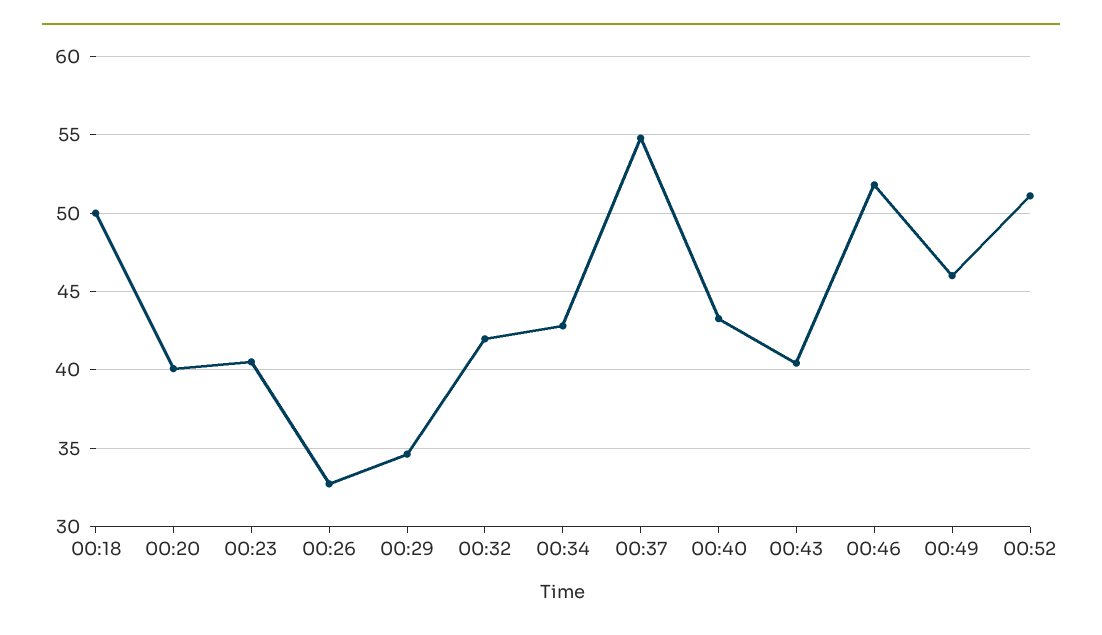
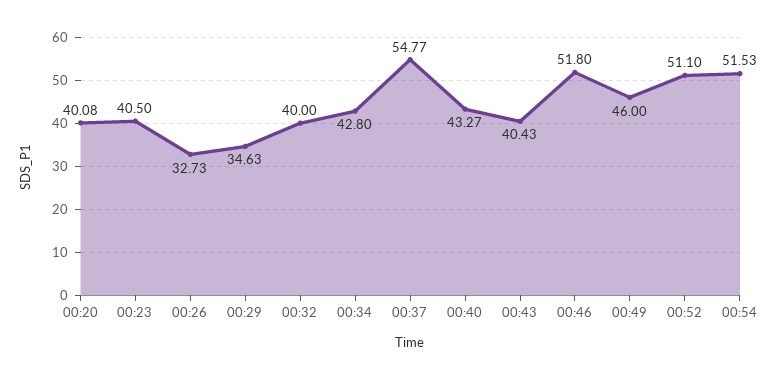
00:18: 50 -> none
00:32: 42 -> 40
00:54: none -> 51.53

